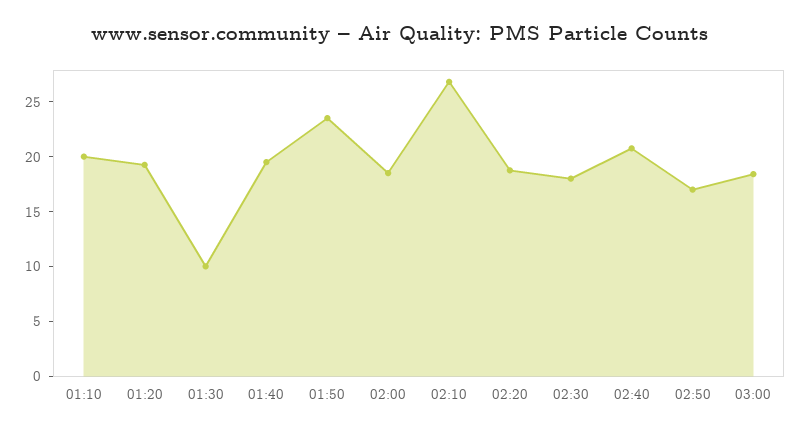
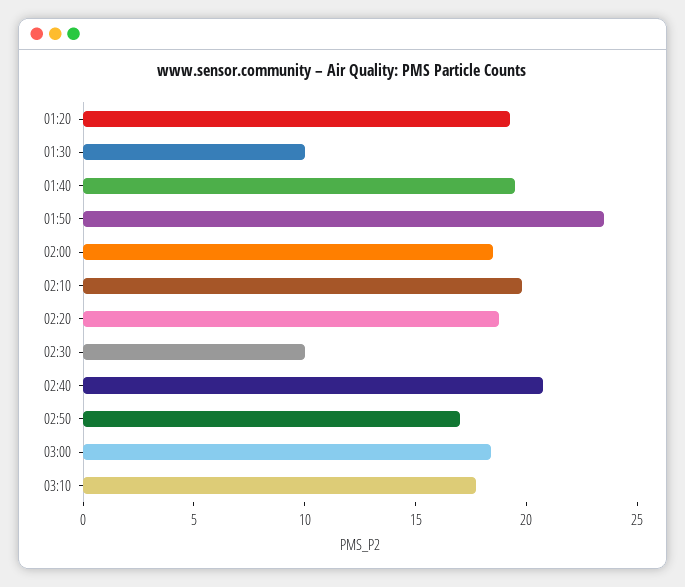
01:10: 20 -> none
02:10: 27 -> 20
02:30: 18 -> 10
03:10: none -> 18

